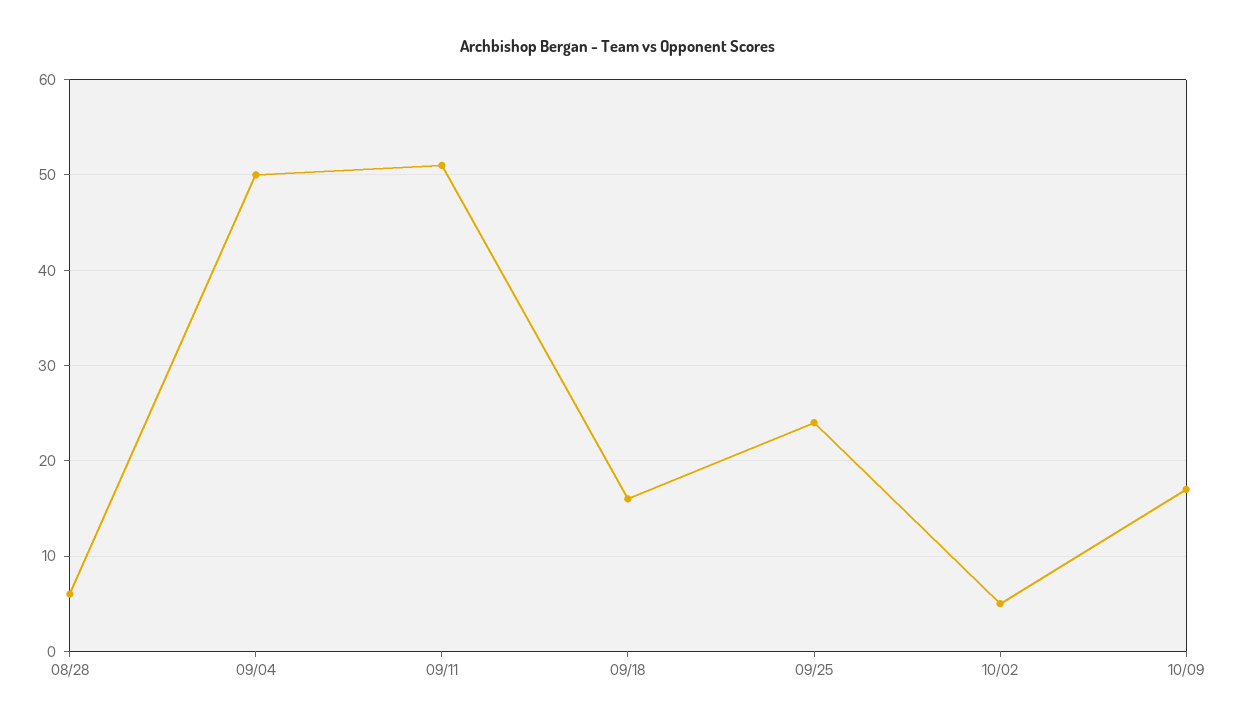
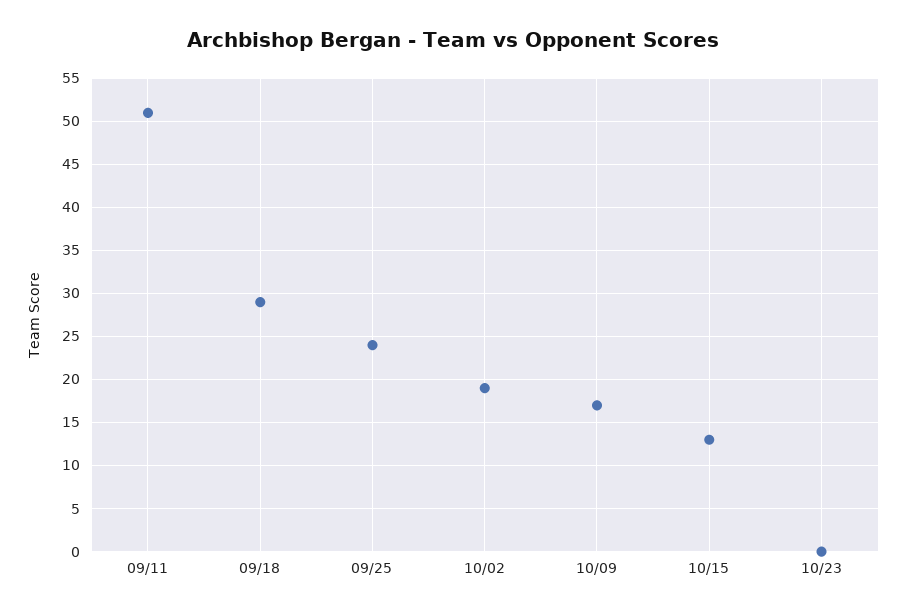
08/28: 6 -> none
09/04: 50 -> none
09/18: 16 -> 29
10/02: 5 -> 19
10/15: none -> 13
10/23: none -> 0

